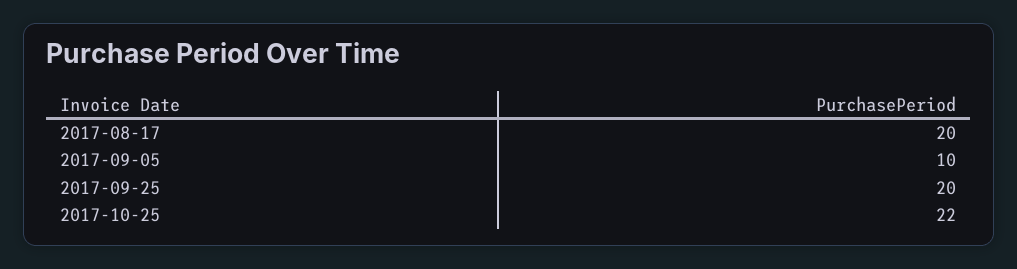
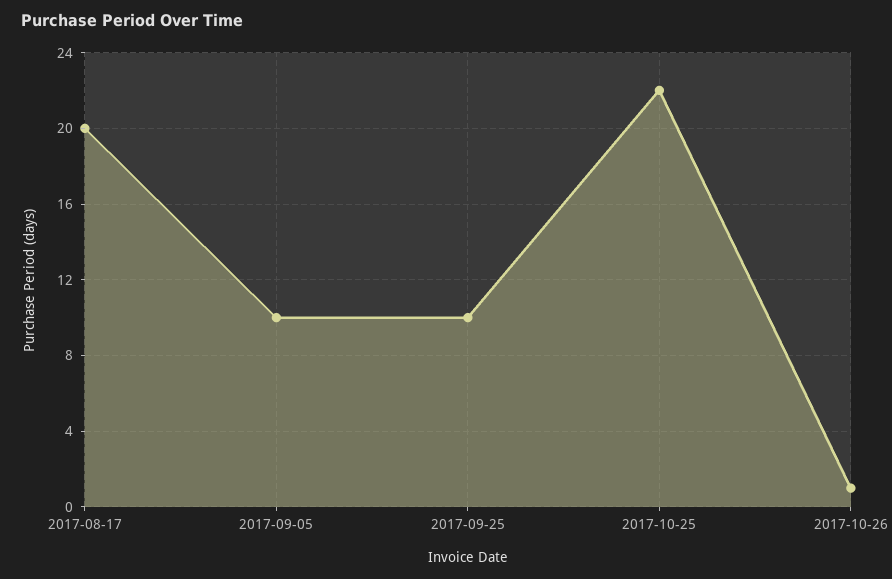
2017-09-25: 20 -> 10
2017-10-26: none -> 1

